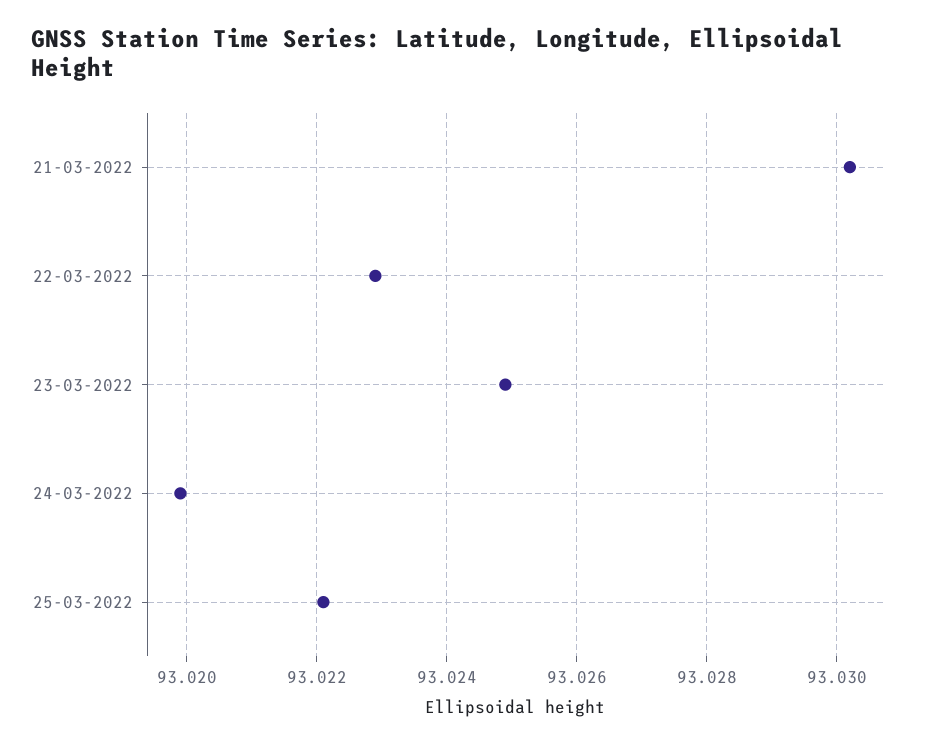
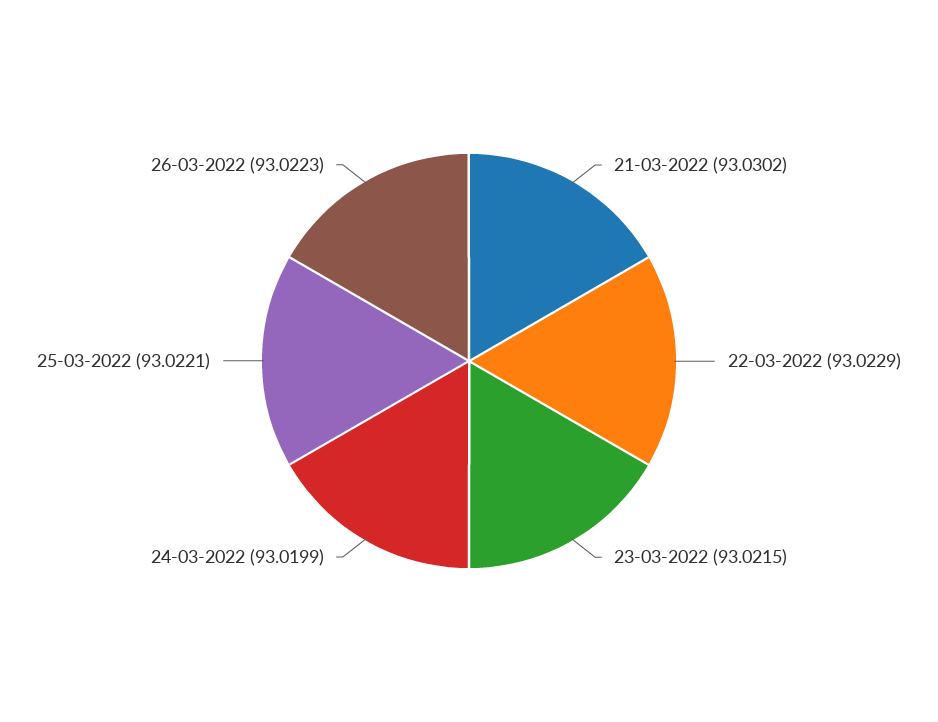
23-03-2022: 93.025 -> 93.0215
26-03-2022: none -> 93.0223

